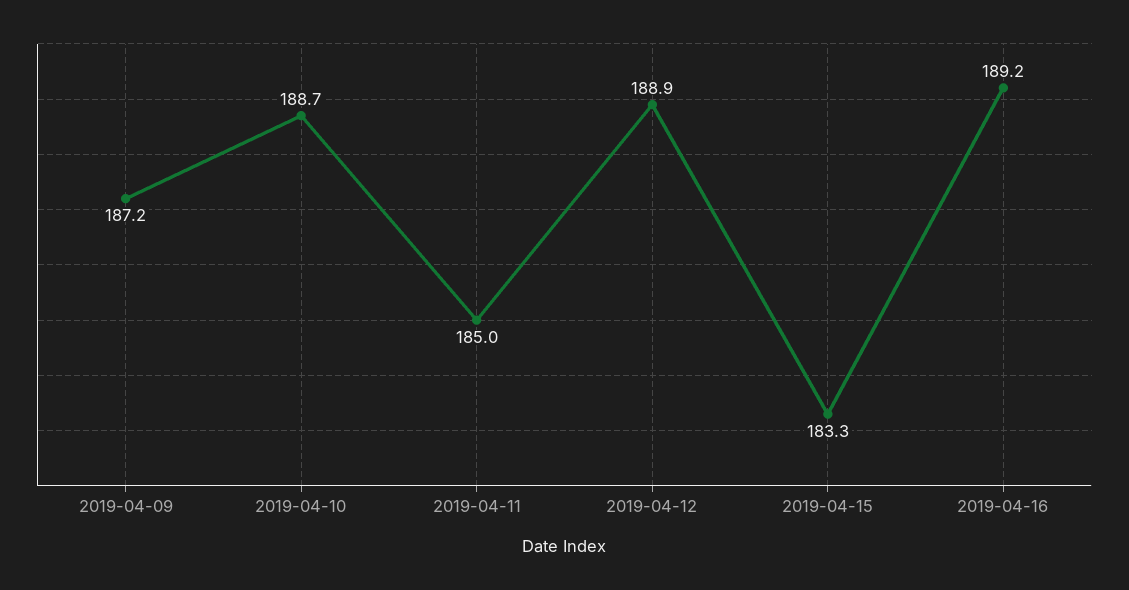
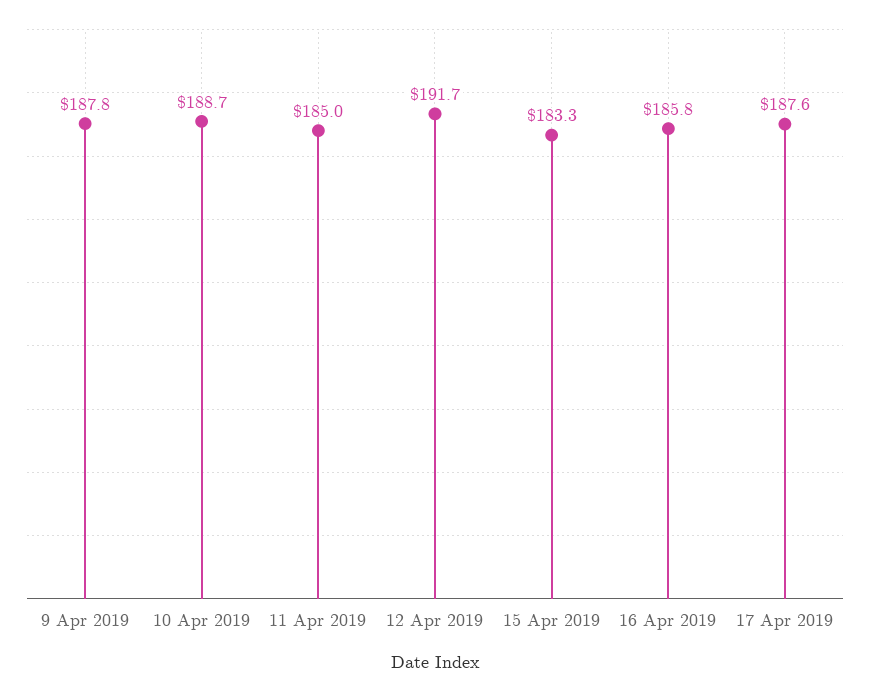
2019-04-09: 187.2 -> 187.8
2019-04-12: 188.9 -> 191.7
2019-04-16: 189.2 -> 185.8
17 Apr 2019: none -> 187.6

